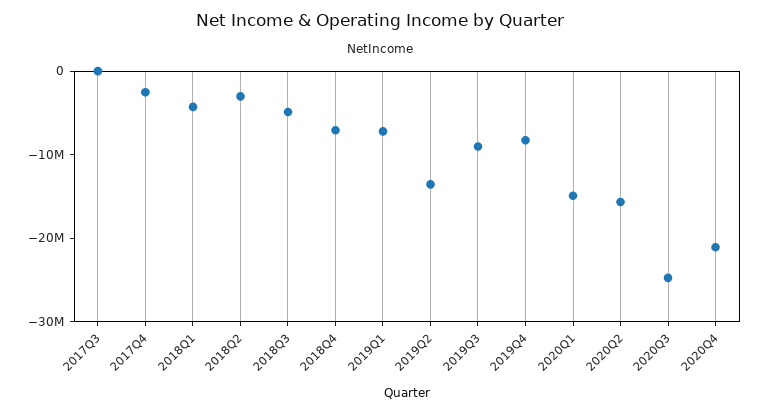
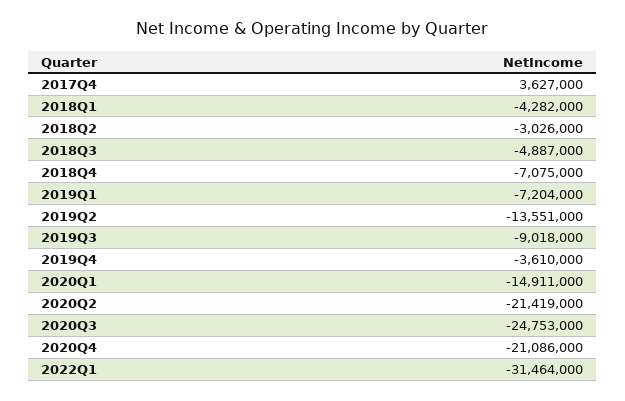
2017Q3: 0 -> none
2017Q4: -2000000 -> 3627000
2019Q4: -8000000 -> -3610000
2020Q2: -16000000 -> -21419000
2022Q1: none -> -31464000

